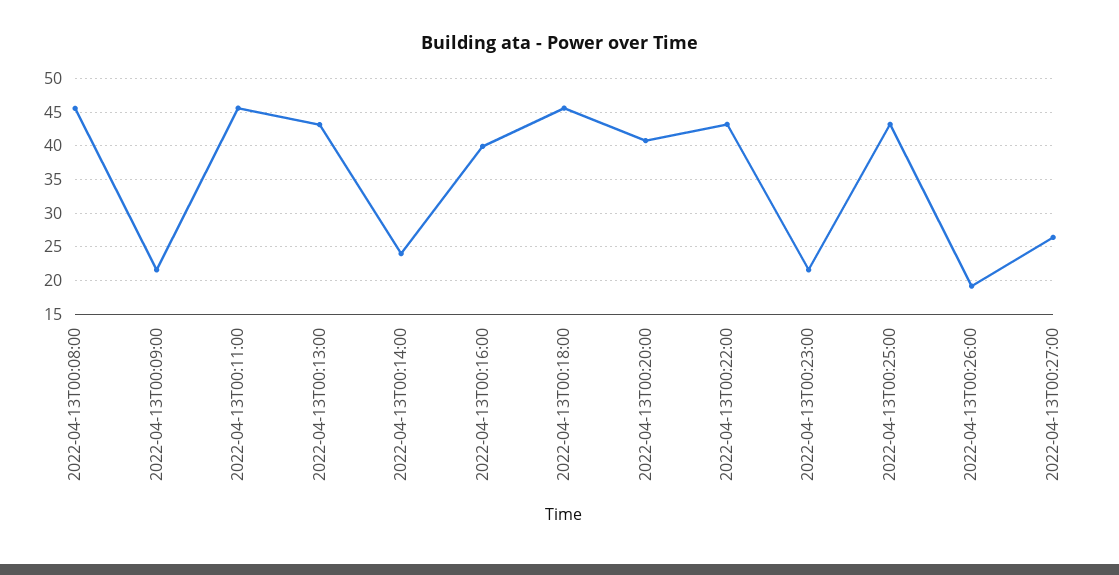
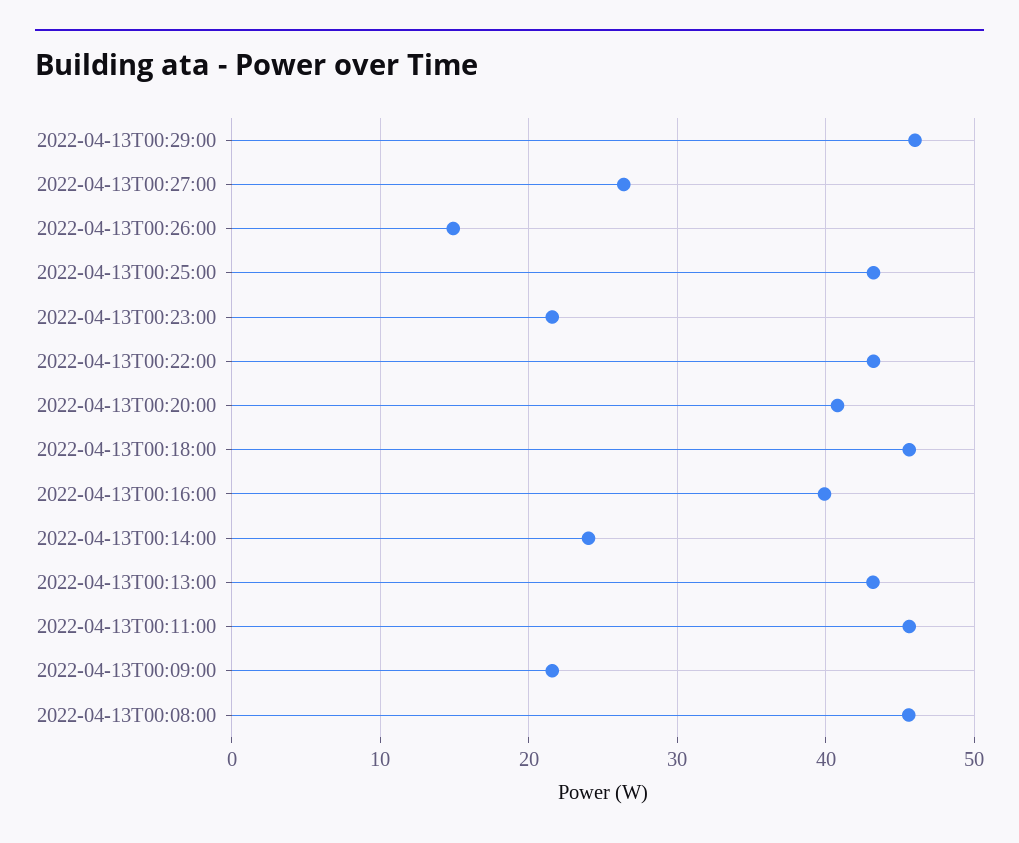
2022-04-13T00:26:00: 19 -> 15
2022-04-13T00:29:00: none -> 46

